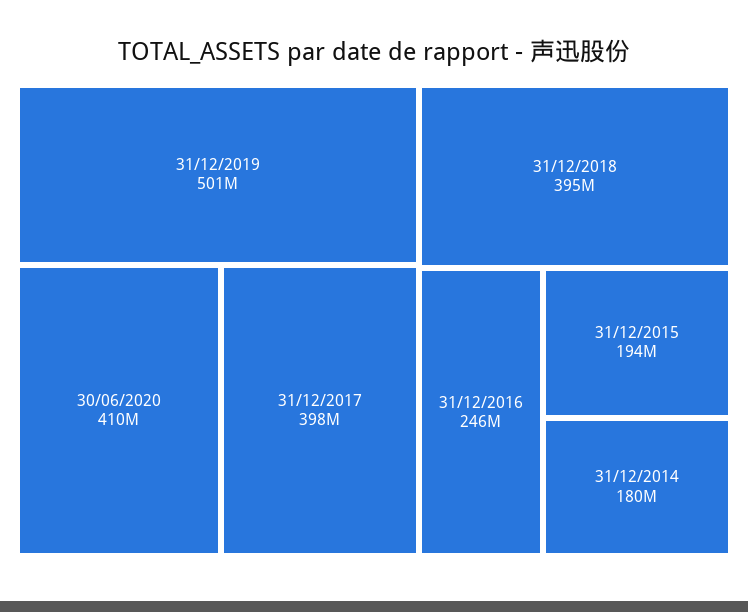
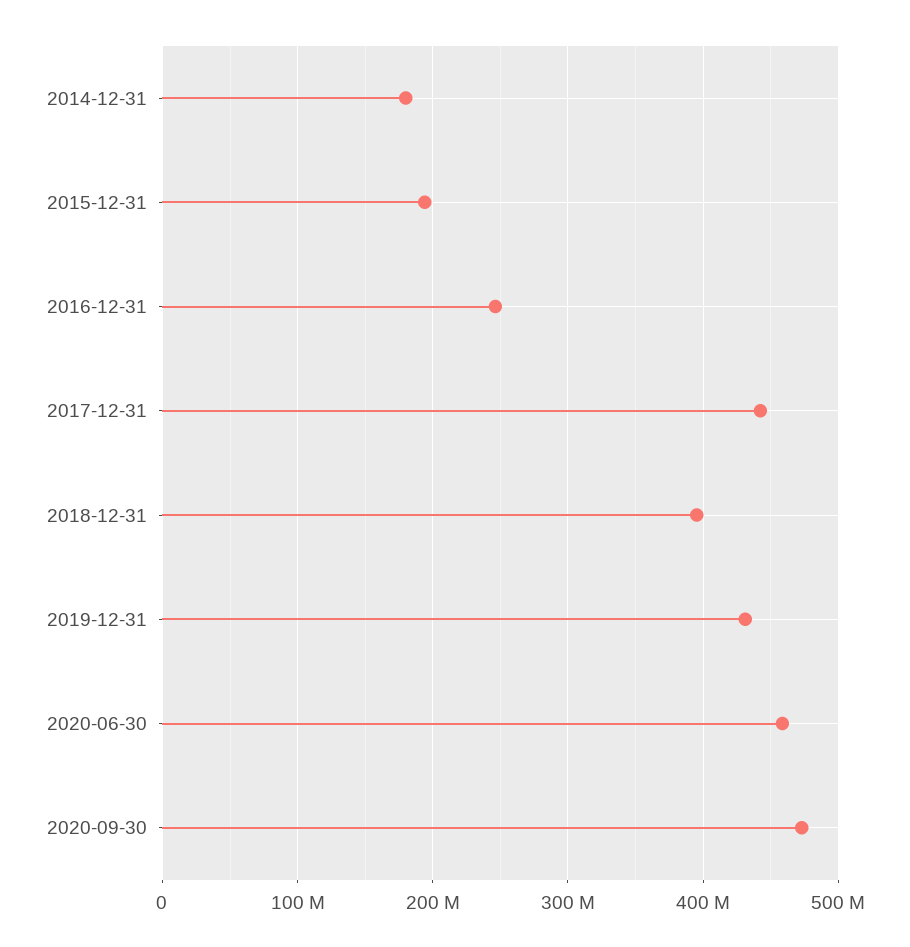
31/12/2019: 501000000 -> 430000000
30/06/2020: 410000000 -> 460000000
31/12/2017: 398000000 -> 440000000
2020-09-30: none -> 470000000

